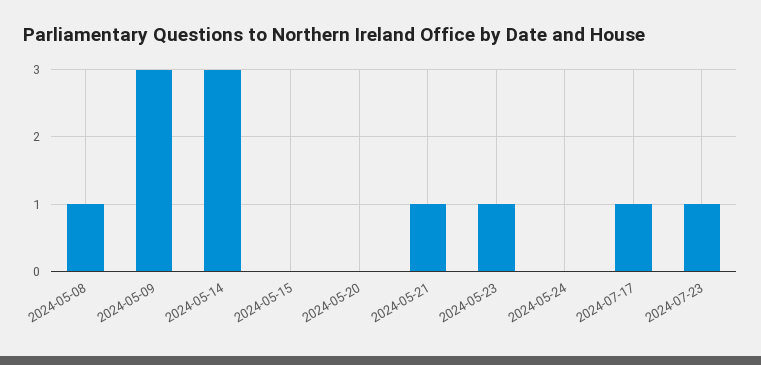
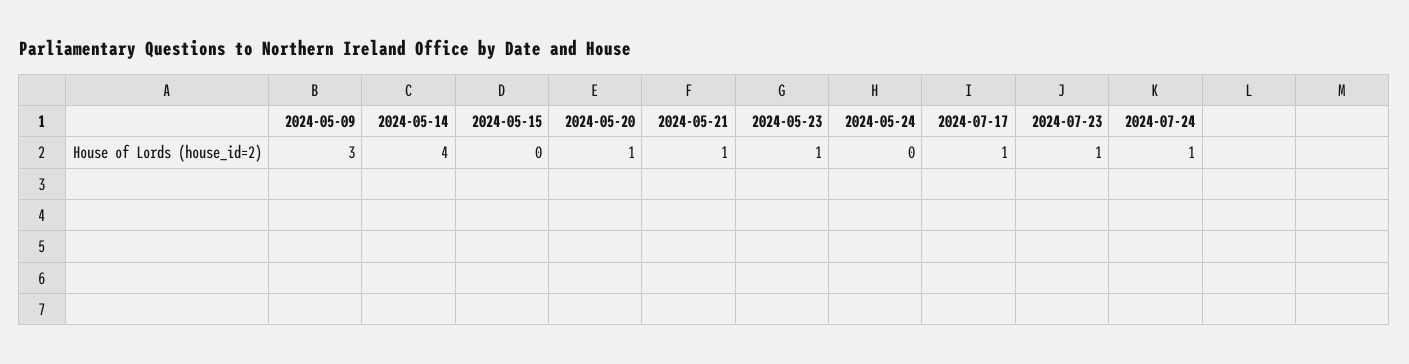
2024-05-08: 1 -> none
2024-05-14: 3 -> 4
2024-05-20: 0 -> 1
2024-07-24: none -> 1

